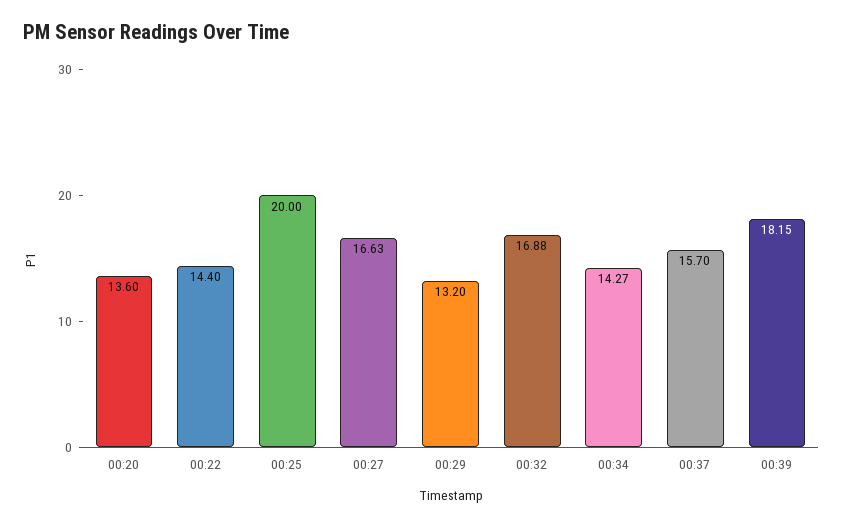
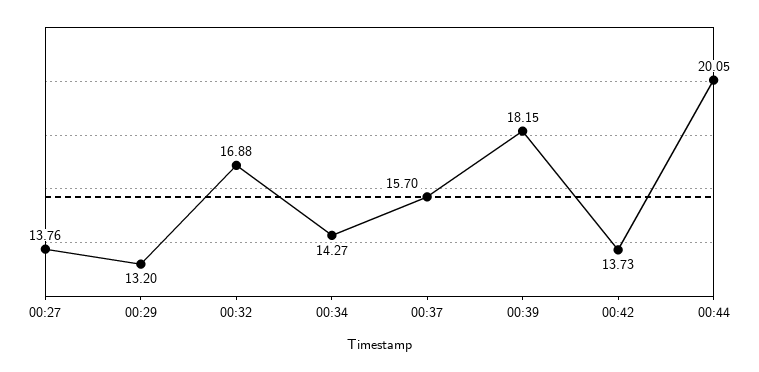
00:20: 13.6 -> none
00:22: 14.4 -> none
00:25: 20 -> none
00:27: 16.63 -> 13.76
00:42: none -> 13.73
00:44: none -> 20.05

